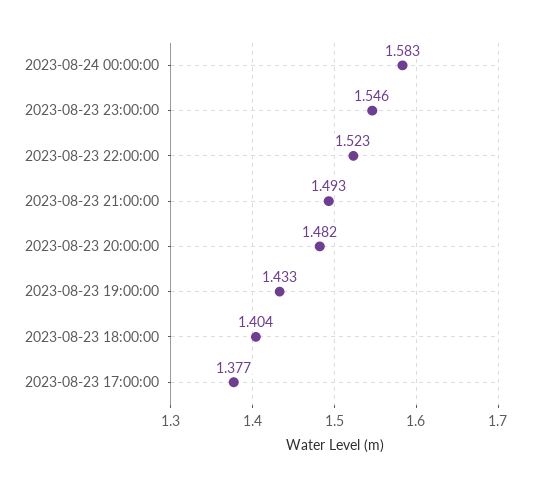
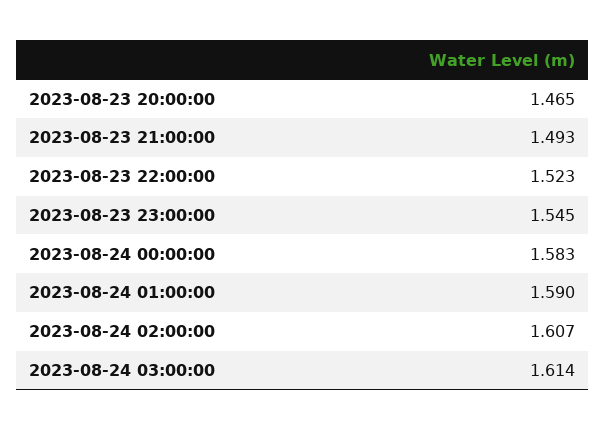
2023-08-23 23:00:00: 1.546 -> 1.545
2023-08-23 20:00:00: 1.482 -> 1.465
2023-08-23 19:00:00: 1.433 -> none
2023-08-23 18:00:00: 1.404 -> none
2023-08-23 17:00:00: 1.377 -> none
2023-08-24 01:00:00: none -> 1.59
2023-08-24 02:00:00: none -> 1.607
2023-08-24 03:00:00: none -> 1.614

